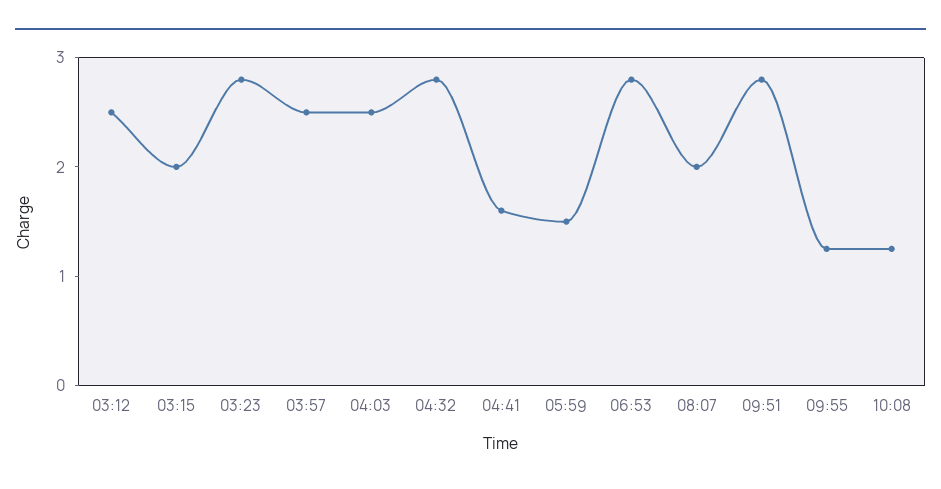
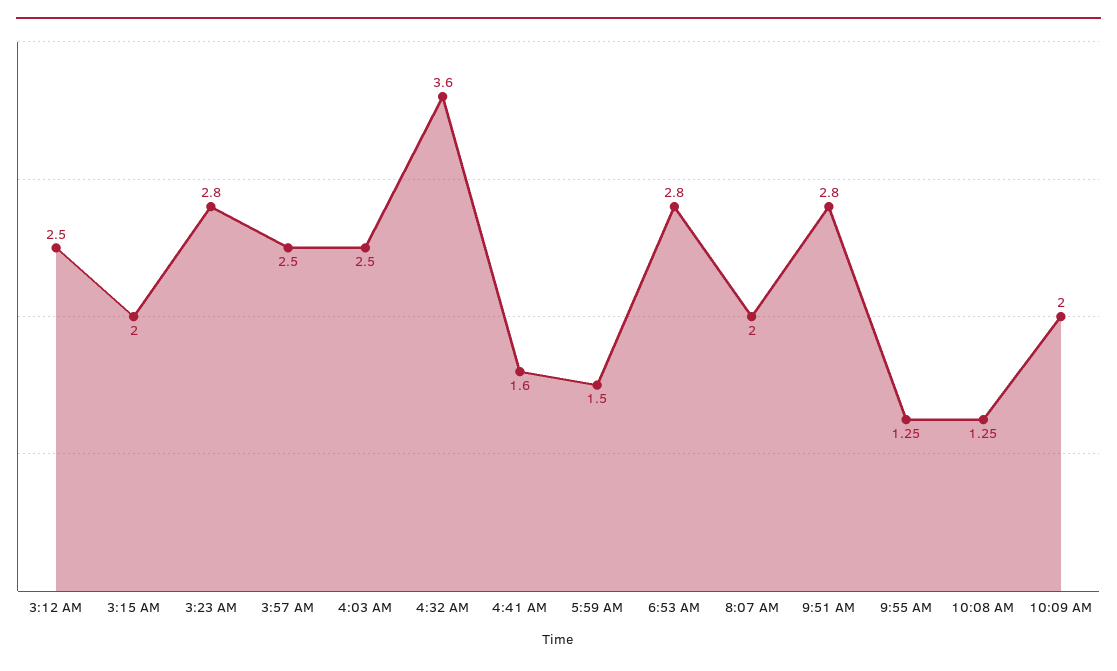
04:32: 2.8 -> 3.6
10:09 AM: none -> 2

